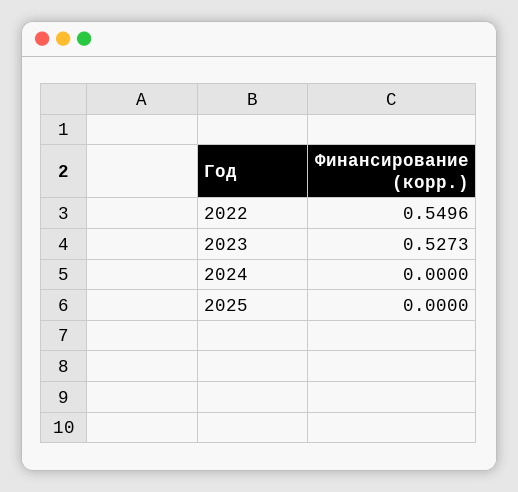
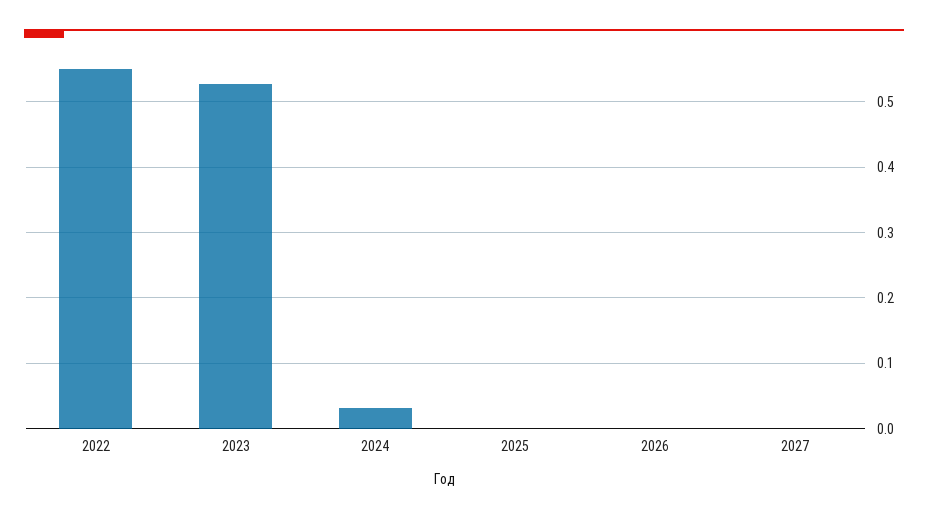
2024: 0 -> 0.03
2026: none -> 0
2027: none -> 0

